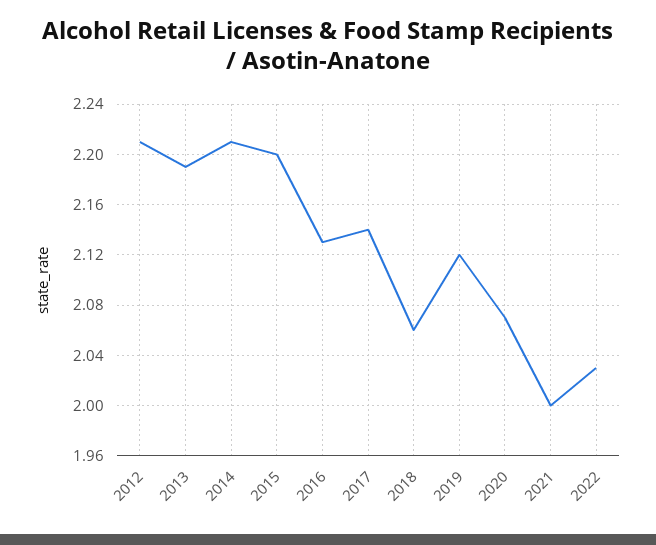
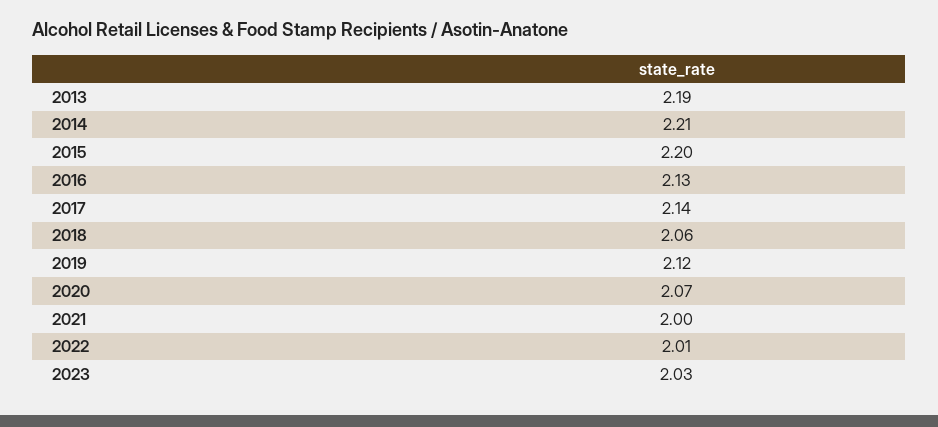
2012: 2.21 -> none
2022: 2.03 -> 2.01
2023: none -> 2.03

